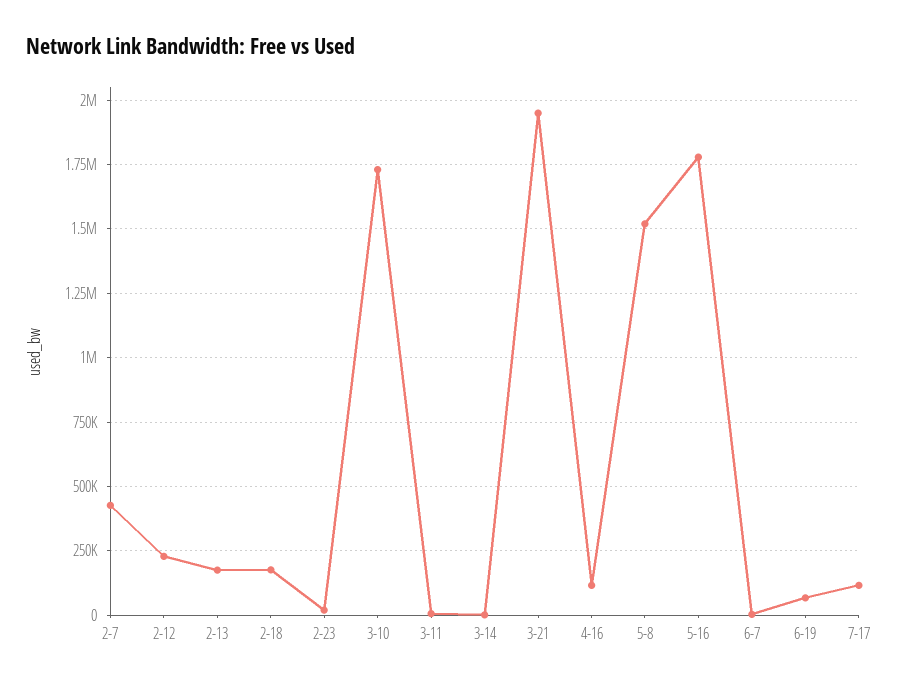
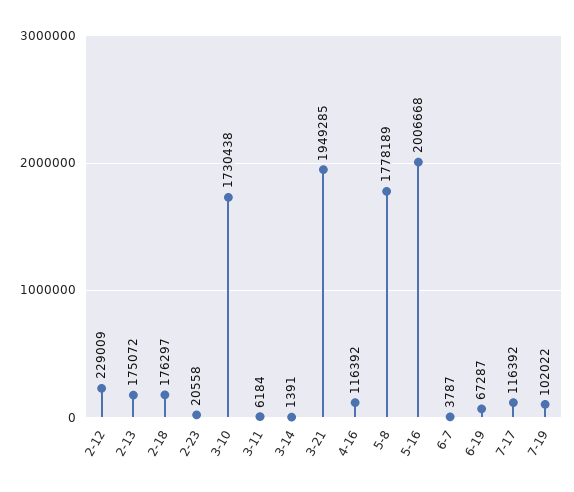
2-7: 425000 -> none
5-8: 1525000 -> 1778189
5-16: 1775000 -> 2006668
7-19: none -> 102022

